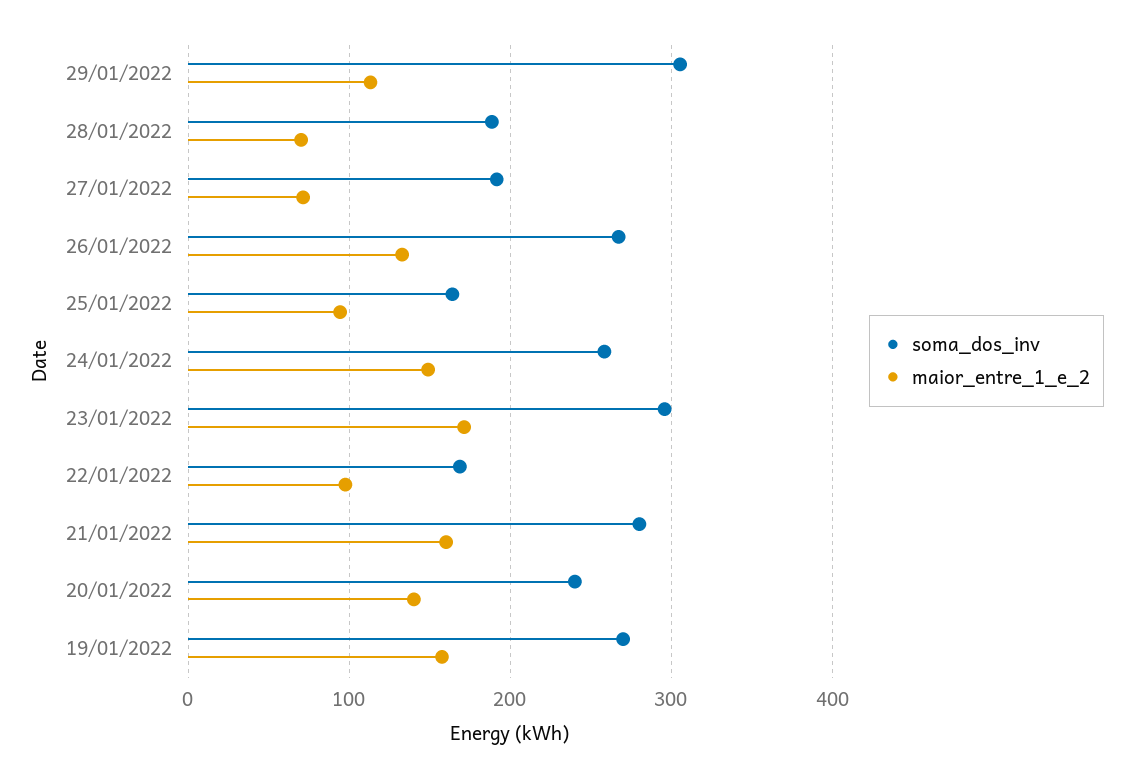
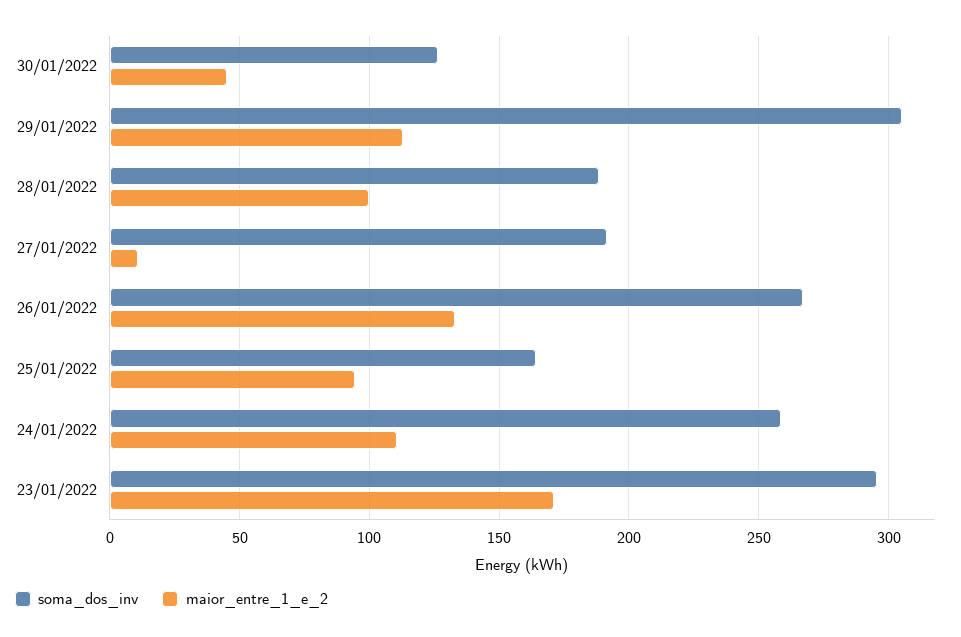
maior_entre_1_e_2, 28/01/2022: 70 -> 100
maior_entre_1_e_2, 27/01/2022: 70 -> 10
maior_entre_1_e_2, 24/01/2022: 150 -> 110
soma_dos_inv, 22/01/2022: 170 -> none
maior_entre_1_e_2, 22/01/2022: 100 -> none
soma_dos_inv, 21/01/2022: 280 -> none
maior_entre_1_e_2, 21/01/2022: 160 -> none
soma_dos_inv, 20/01/2022: 240 -> none
maior_entre_1_e_2, 20/01/2022: 140 -> none
soma_dos_inv, 19/01/2022: 270 -> none
maior_entre_1_e_2, 19/01/2022: 160 -> none
soma_dos_inv, 30/01/2022: none -> 125
maior_entre_1_e_2, 30/01/2022: none -> 45

